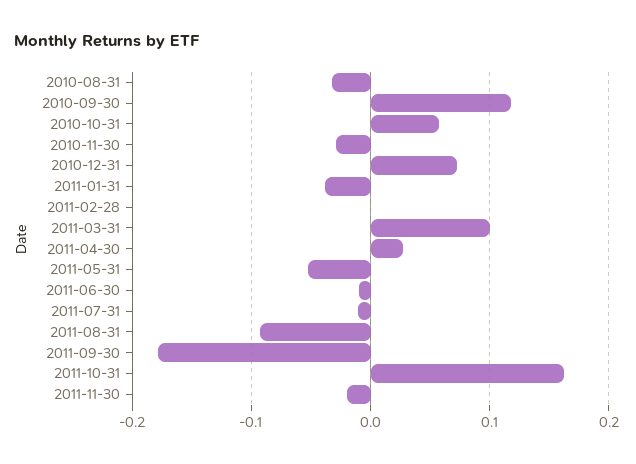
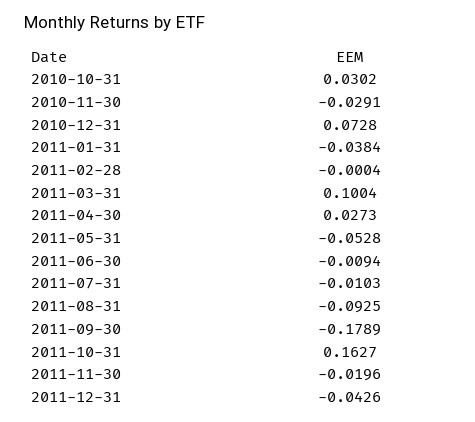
2010-08-31: -0.03 -> none
2010-09-30: 0.12 -> none
2010-10-31: 0.06 -> 0.0302
2011-12-31: none -> -0.0426

